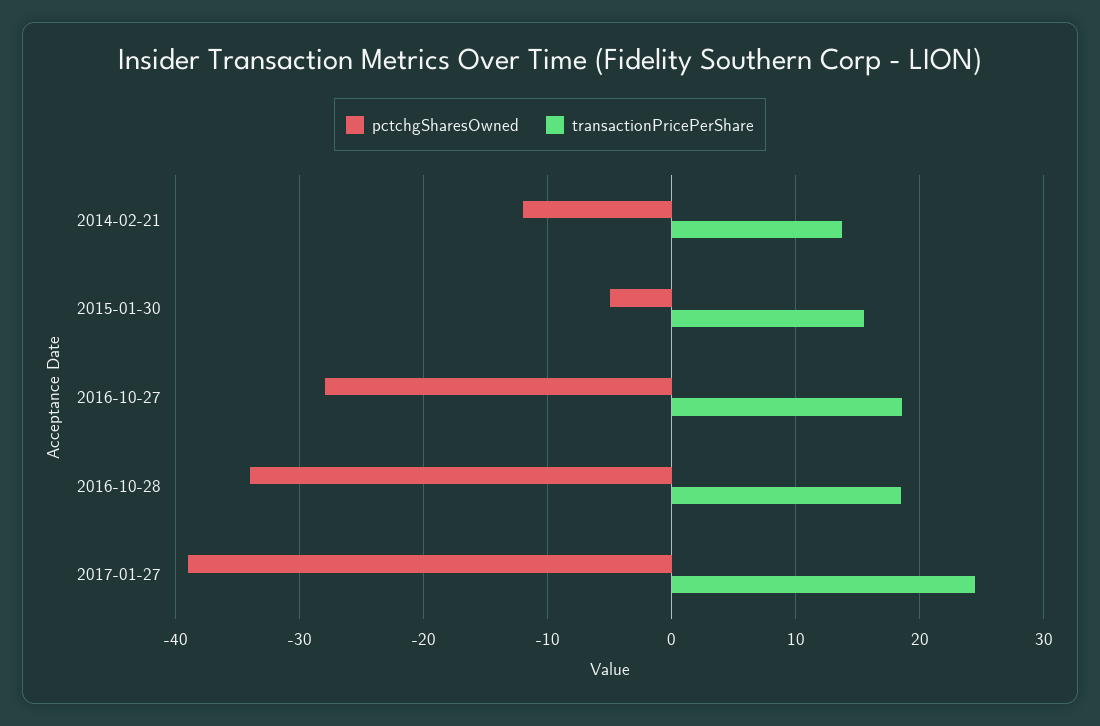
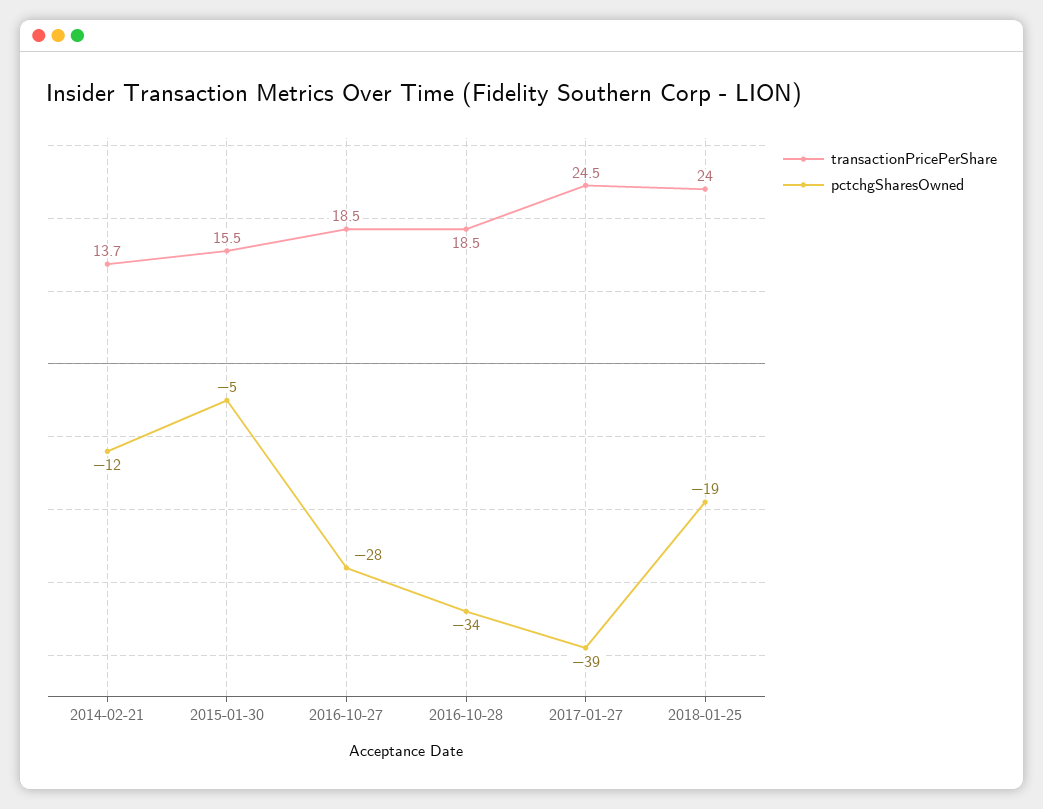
transactionPricePerShare, 2018-01-25: none -> 24
pctchgSharesOwned, 2018-01-25: none -> -19

